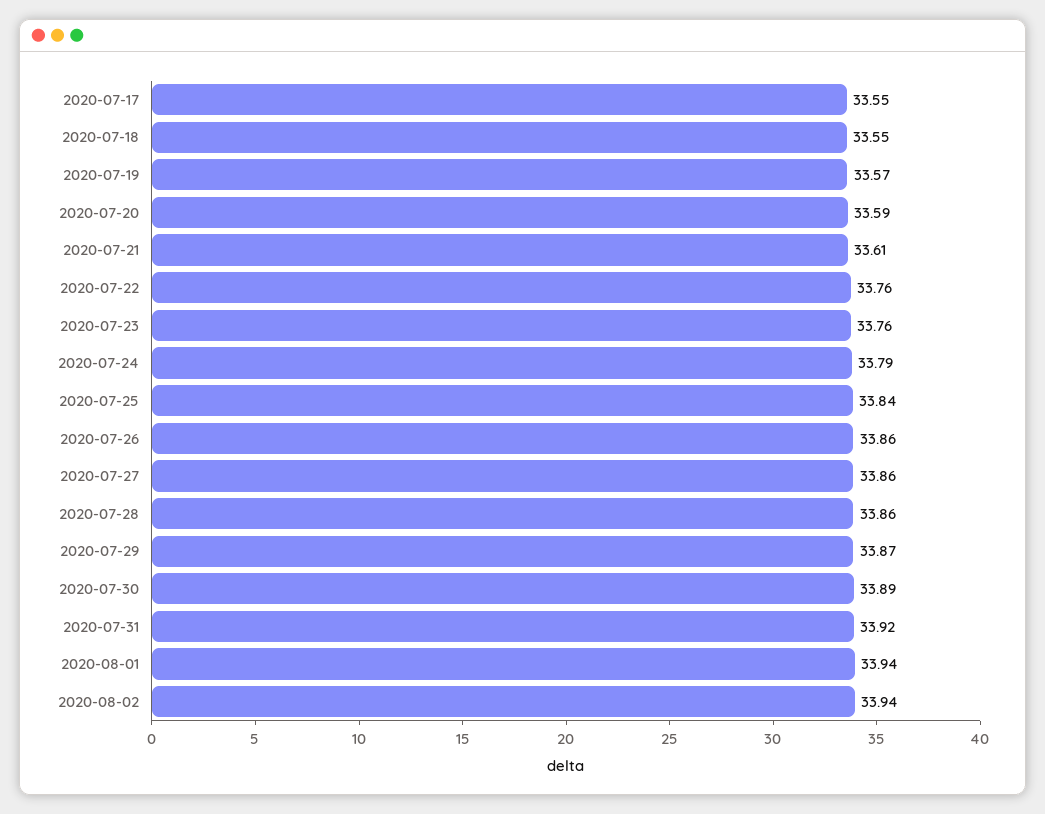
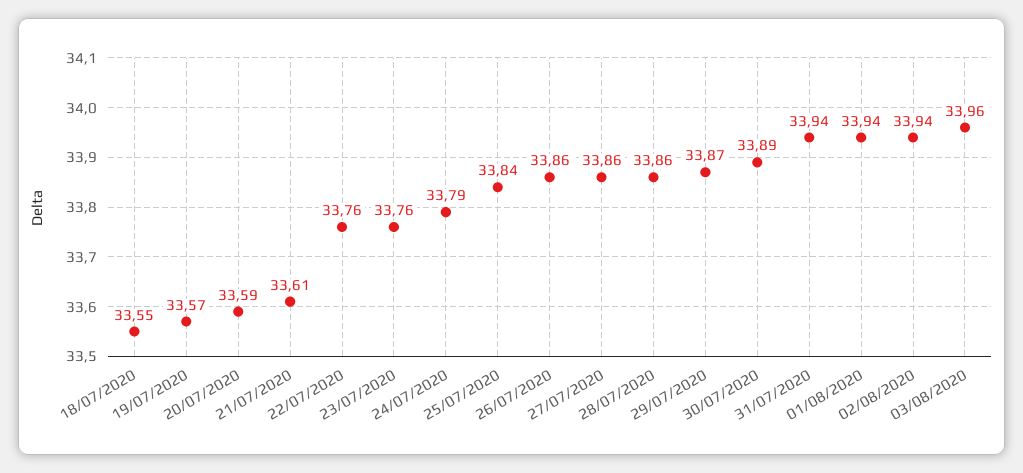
2020-07-17: 33.55 -> none
2020-07-31: 33.92 -> 33.94
03/08/2020: none -> 33.96

